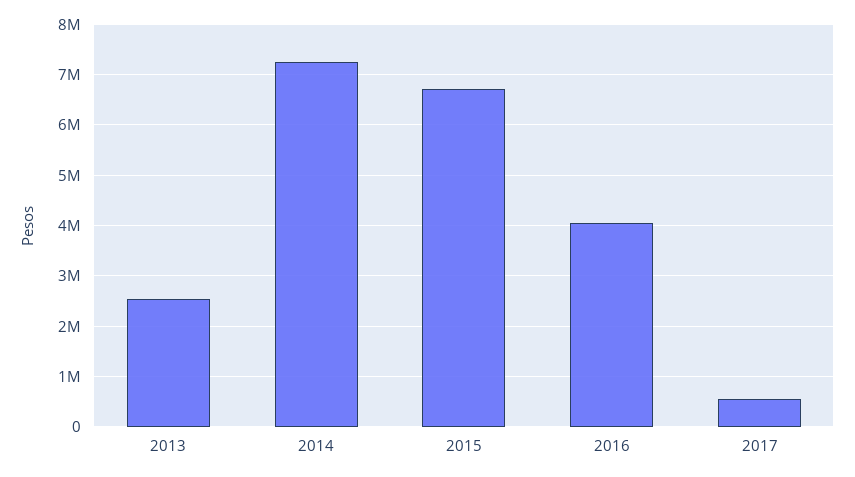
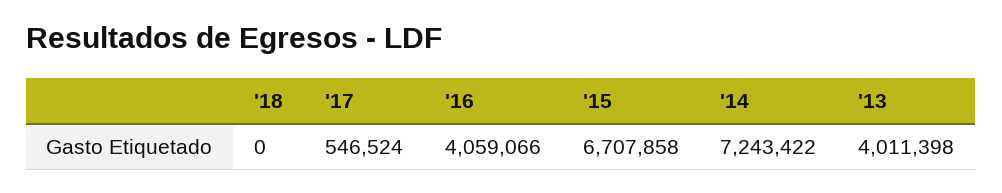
2013: 2600000 -> 4011398
'18: none -> 0

